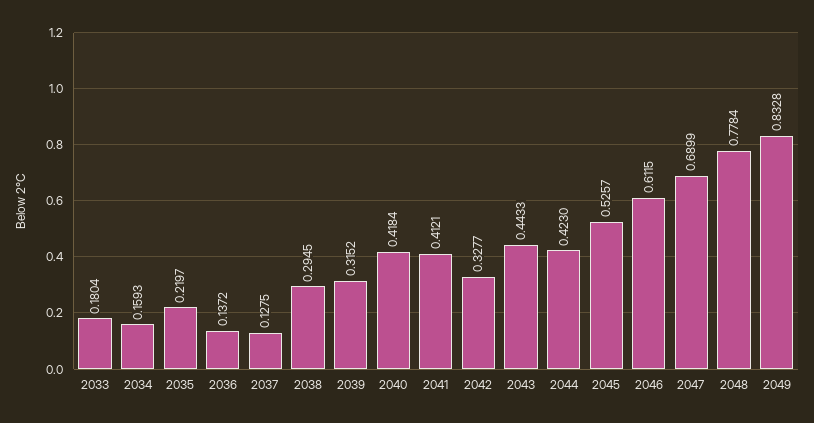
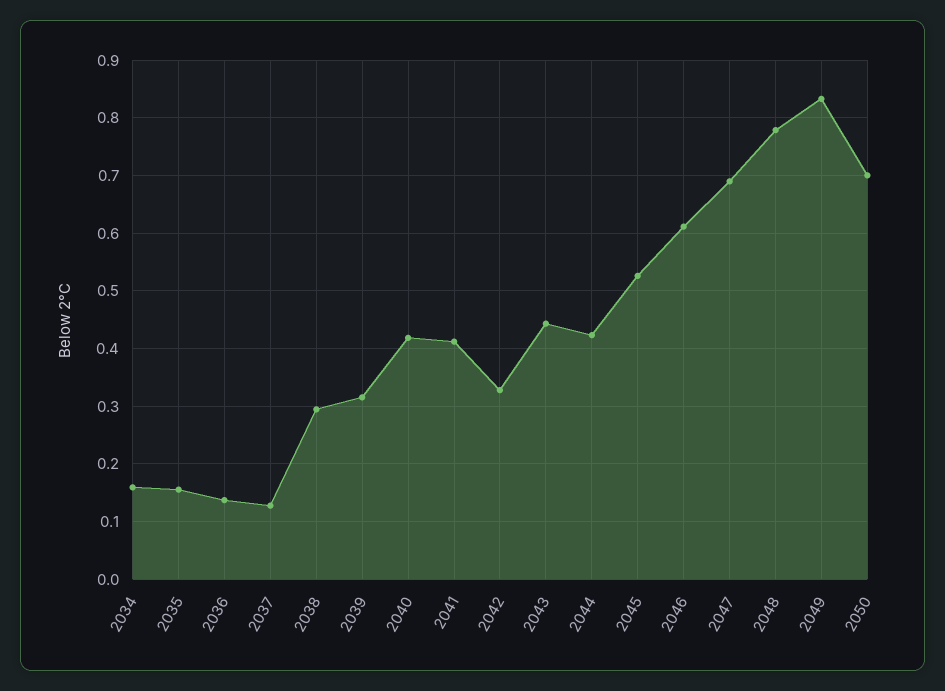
2033: 0.1804 -> none
2035: 0.2197 -> 0.16
2050: none -> 0.7

